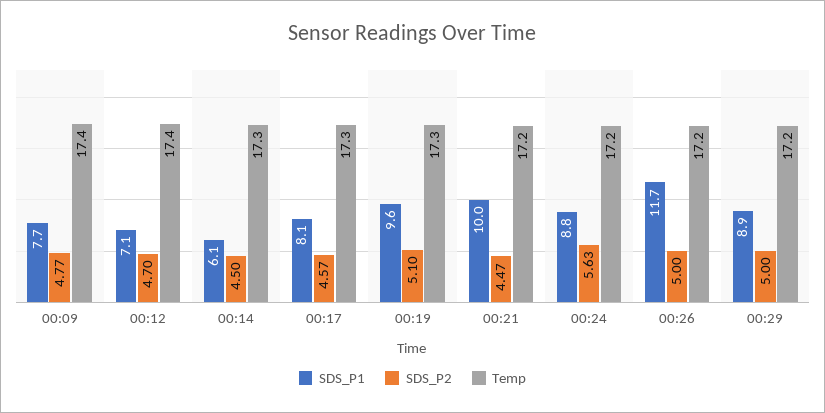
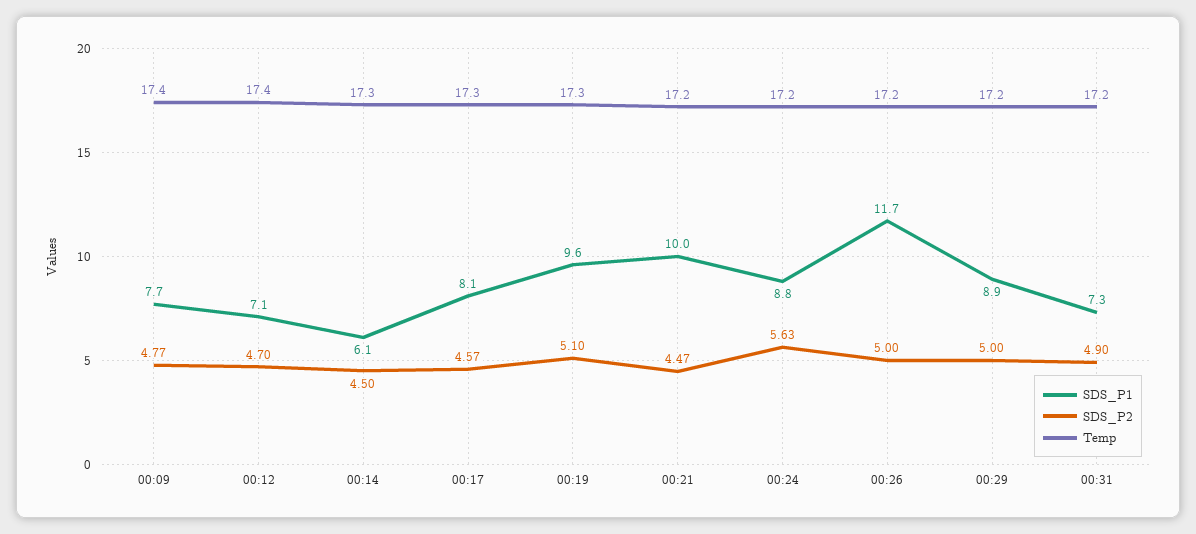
SDS_P1, 00:31: none -> 7.3
SDS_P2, 00:31: none -> 4.9
Temp, 00:31: none -> 17.2

